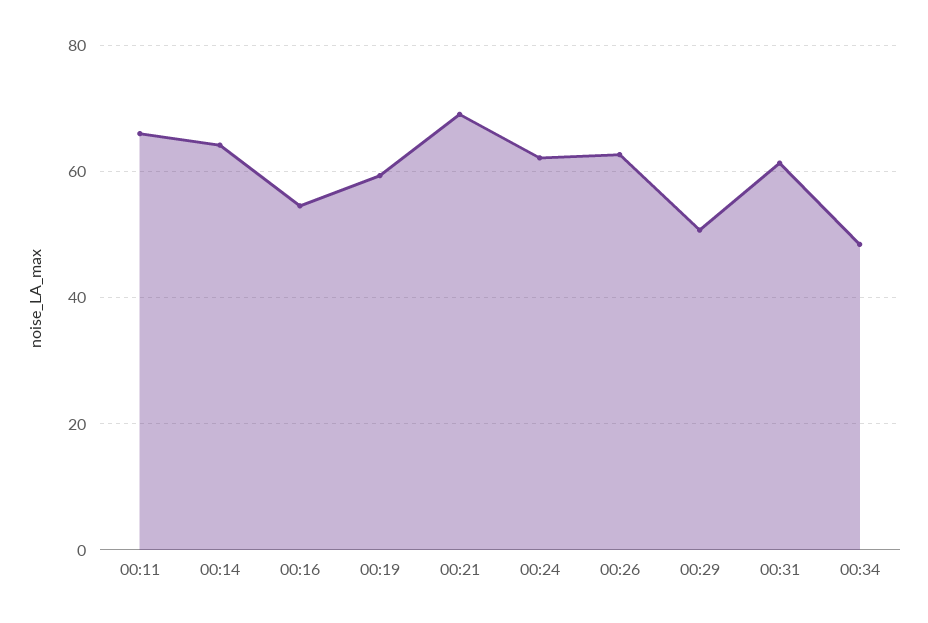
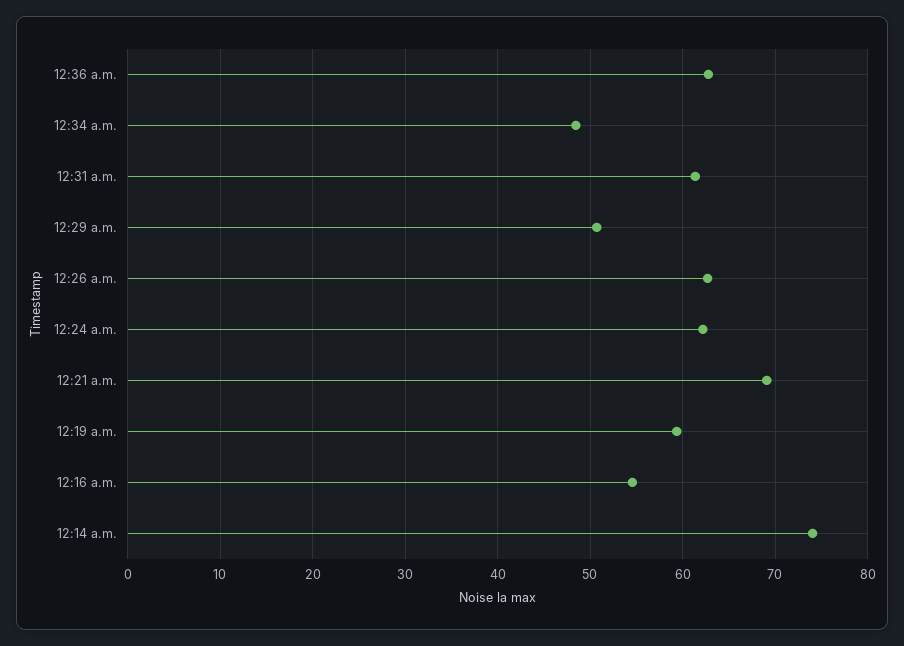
00:11: 66 -> none
00:14: 64 -> 74
12:36 a.m.: none -> 63

